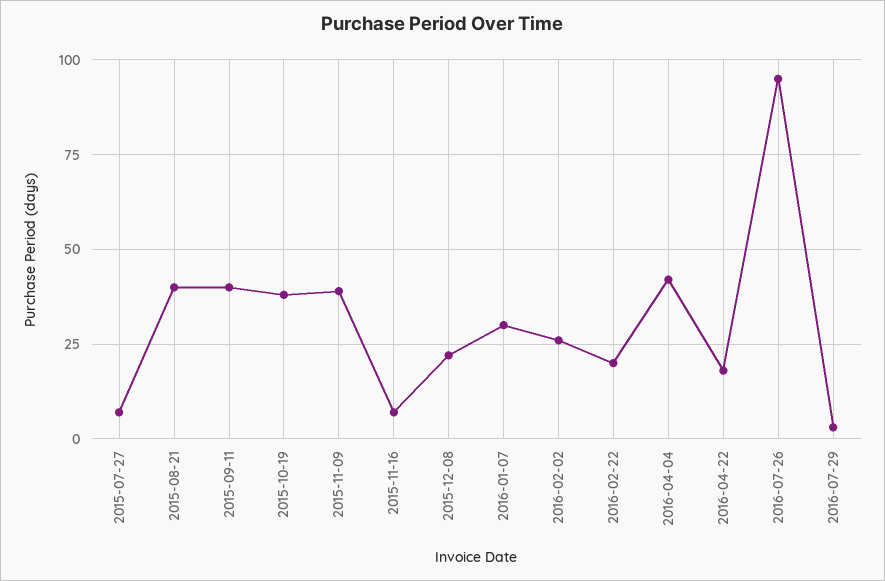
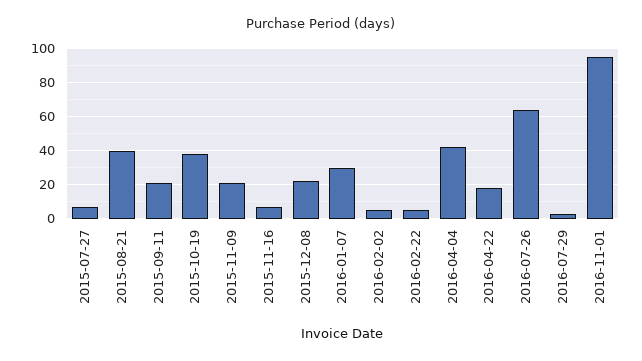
2015-09-11: 40 -> 20
2015-11-09: 40 -> 20
2016-02-02: 25 -> 5
2016-02-22: 20 -> 5
2016-07-26: 95 -> 65
2016-11-01: none -> 95

